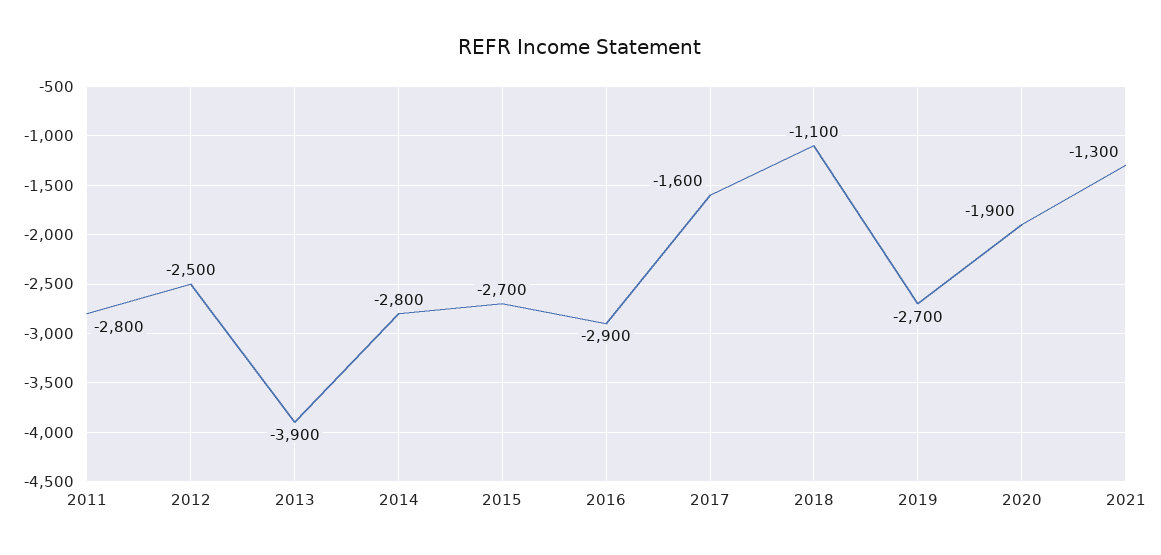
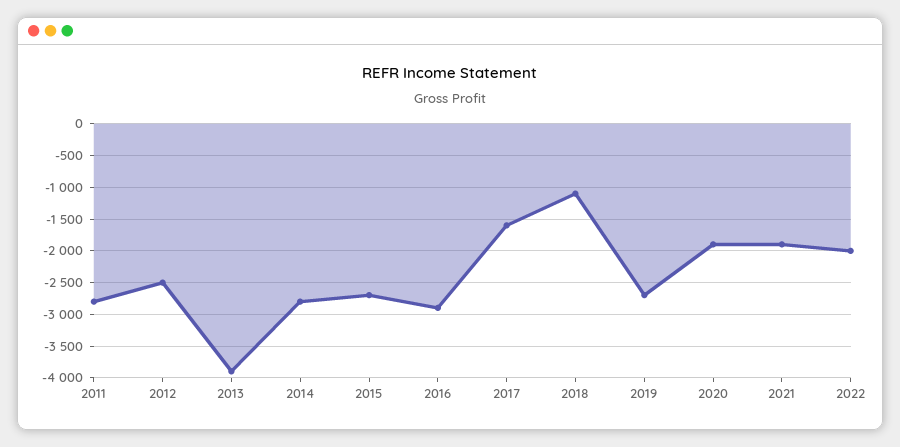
2021: -1300 -> -1900
2022: none -> -2000

